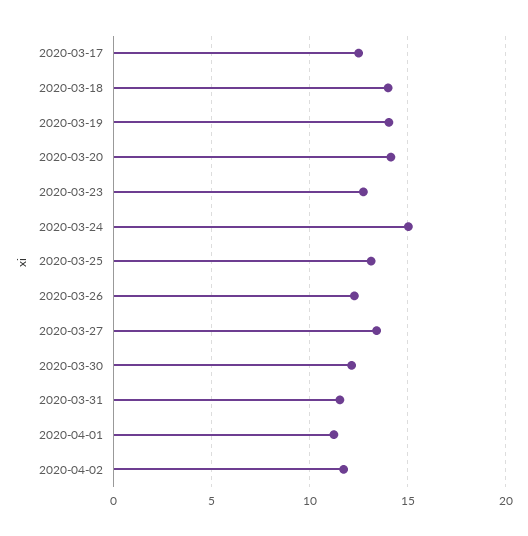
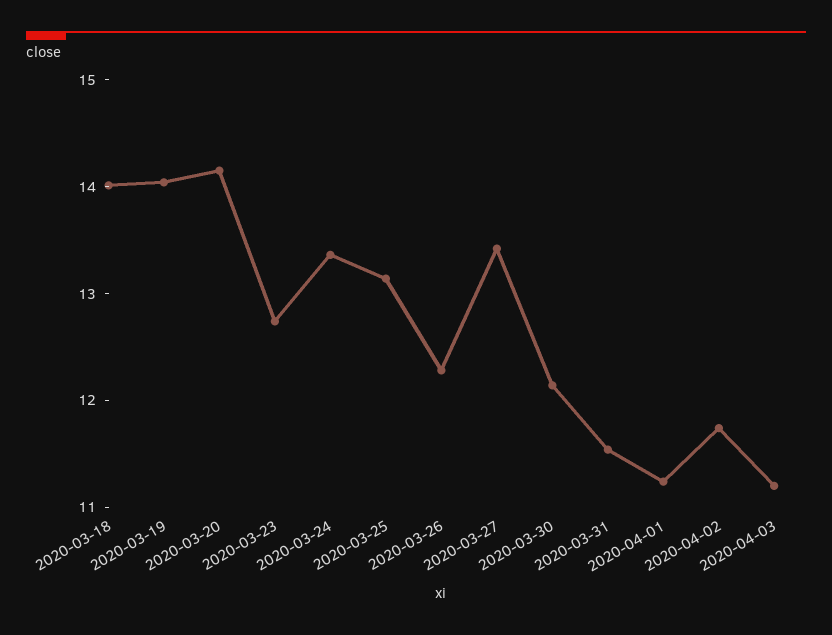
2020-03-17: 12.5 -> none
2020-03-24: 15 -> 13.4
2020-04-03: none -> 11.2

